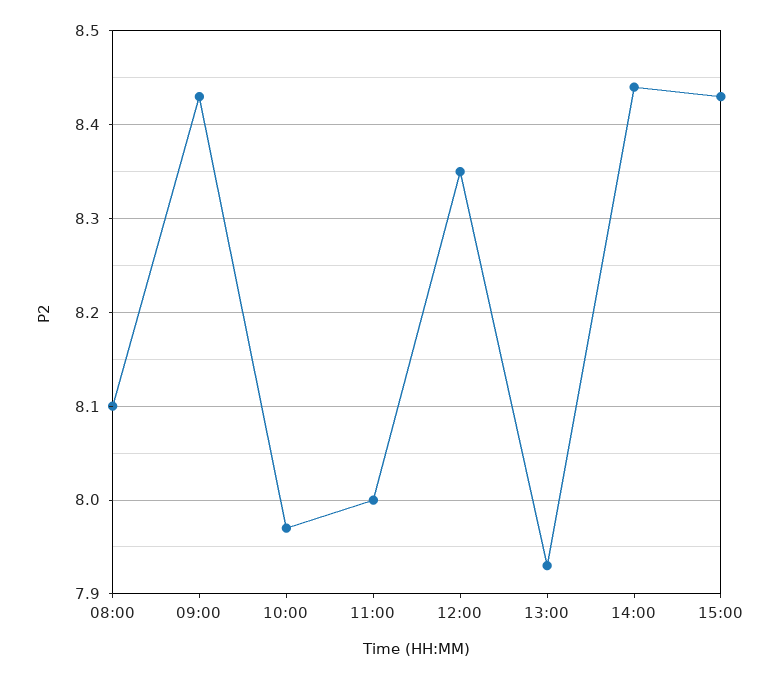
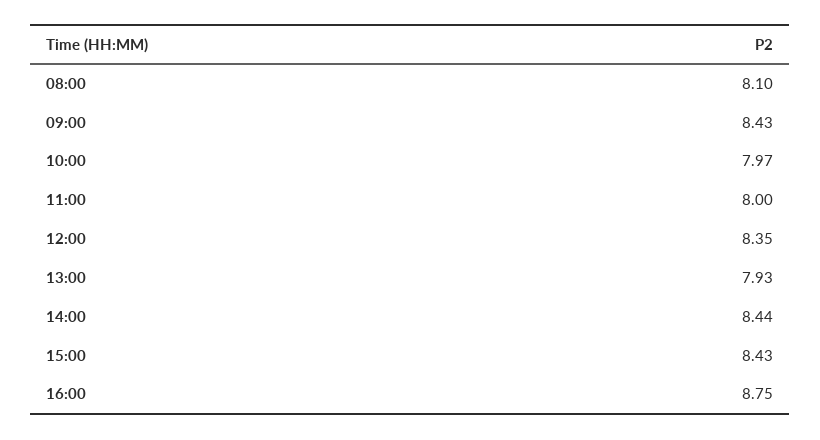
16:00: none -> 8.75

